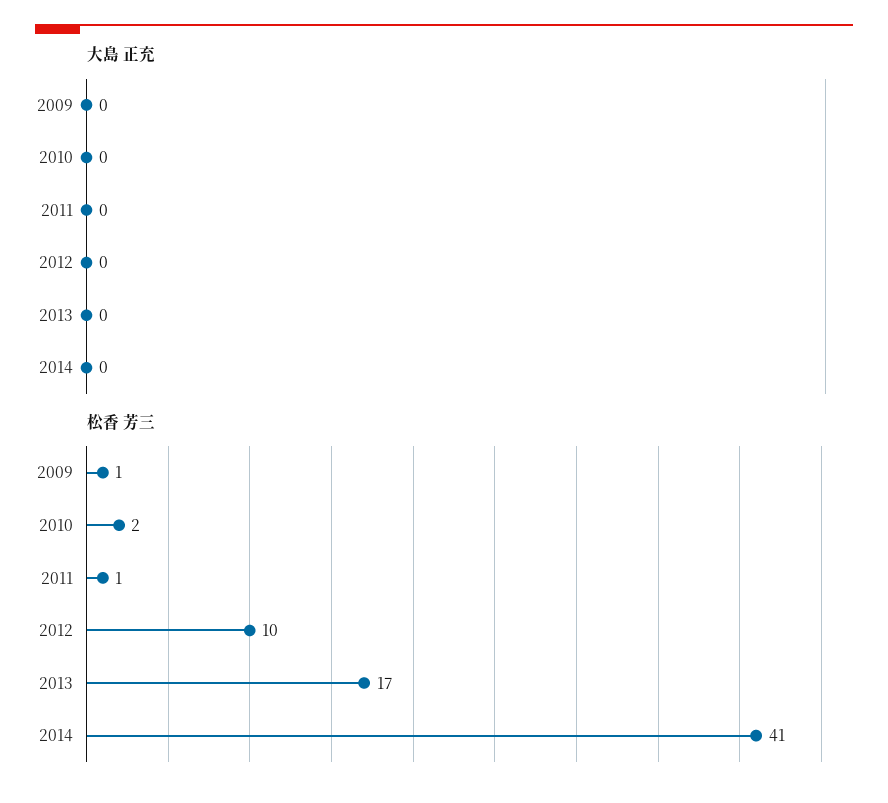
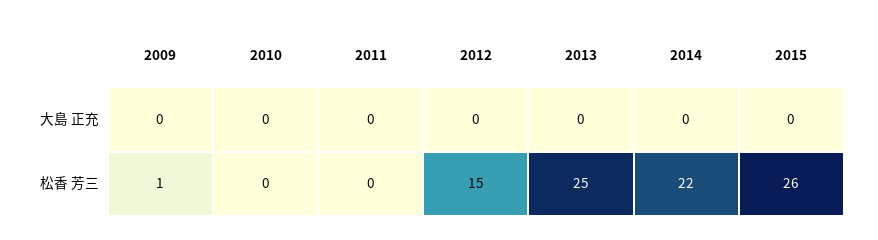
松香 芳三, 2010: 2 -> 0
松香 芳三, 2011: 1 -> 0
松香 芳三, 2012: 10 -> 15
松香 芳三, 2013: 17 -> 25
松香 芳三, 2014: 41 -> 22
大島 正充, 2015: none -> 0
松香 芳三, 2015: none -> 26

